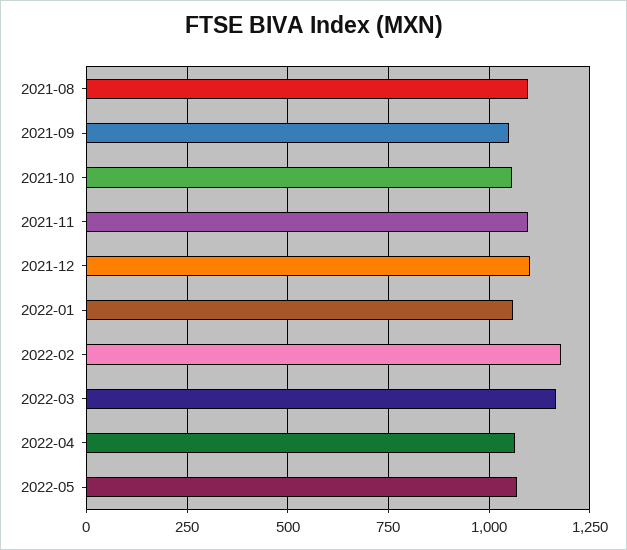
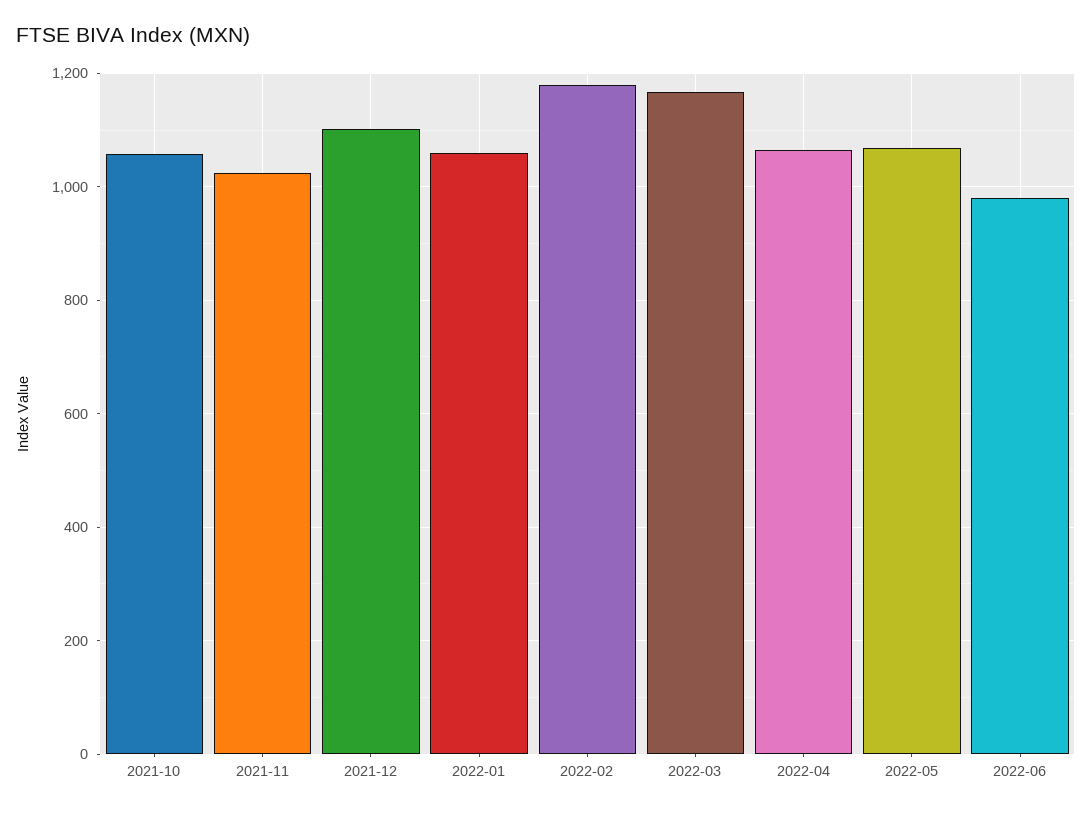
2021-08: 1100 -> none
2021-09: 1050 -> none
2021-11: 1100 -> 1020
2022-06: none -> 980

